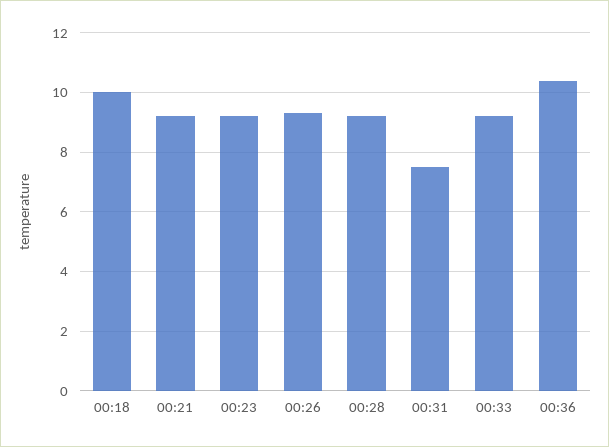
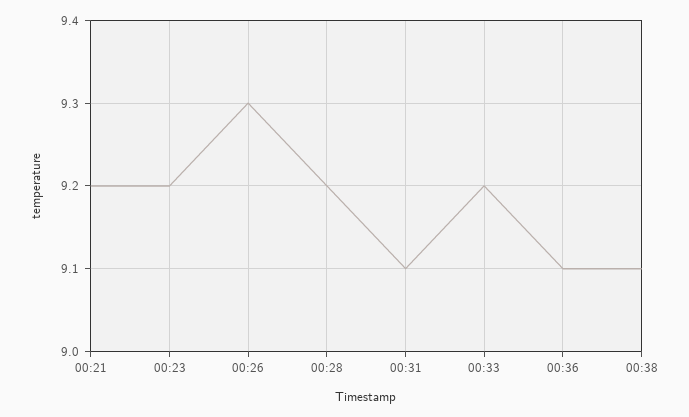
00:18: 10 -> none
00:31: 7.5 -> 9.1
00:36: 10.5 -> 9.1
00:38: none -> 9.1

